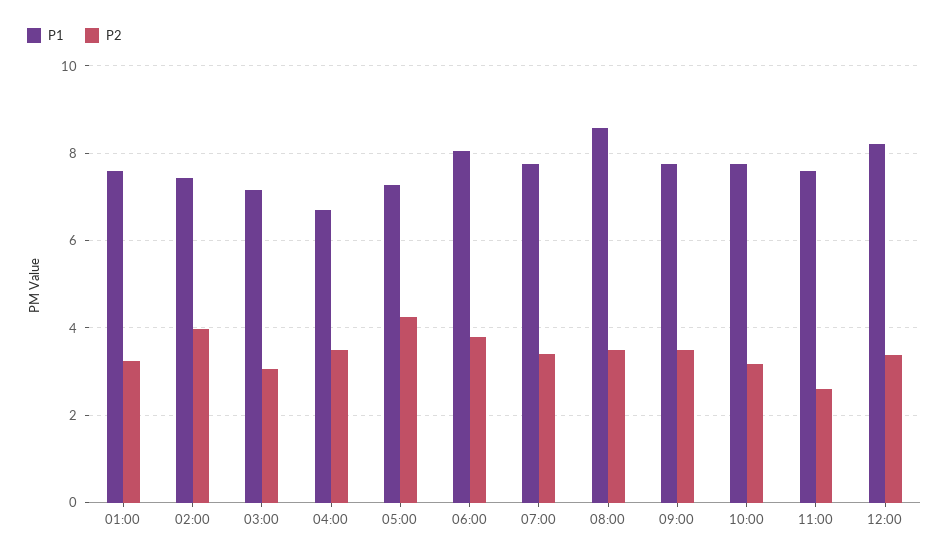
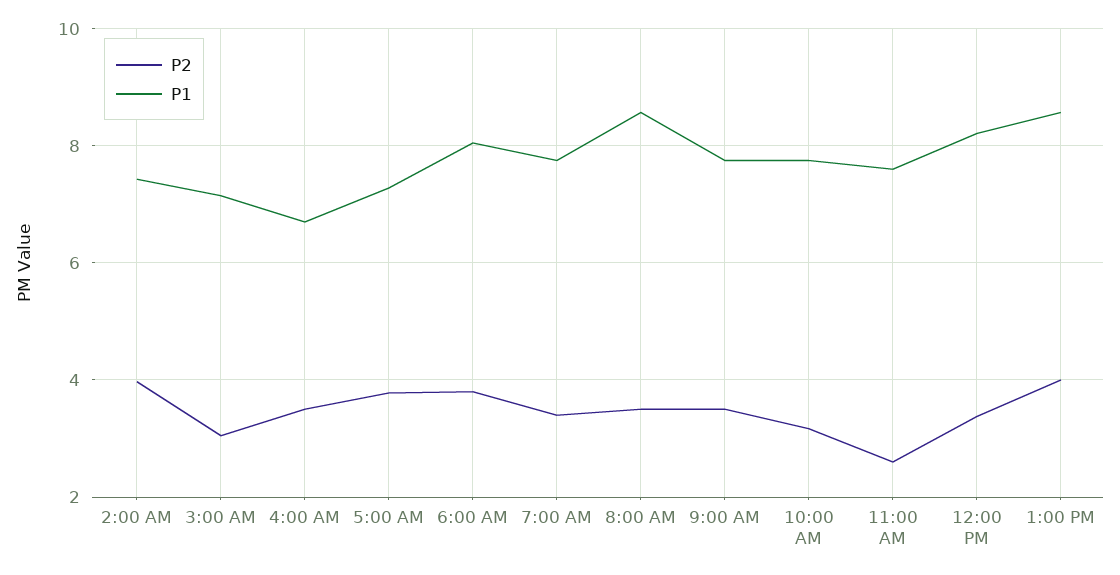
P1, 01:00: 7.6 -> none
P2, 01:00: 3.2 -> none
P2, 05:00: 4.2 -> 3.8
P2, 1:00 PM: none -> 4
P1, 1:00 PM: none -> 8.6

